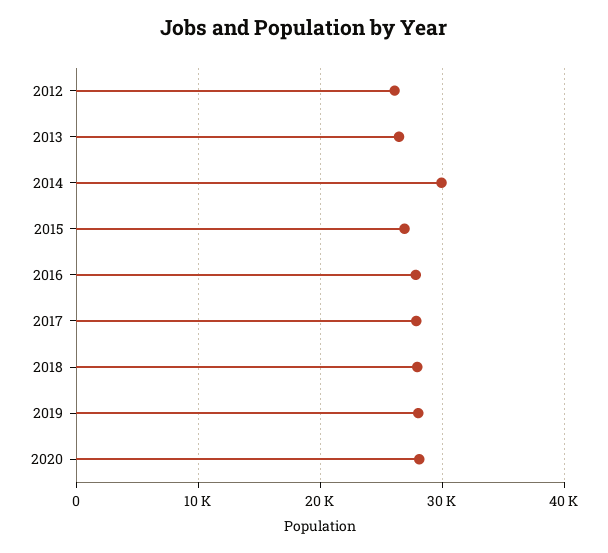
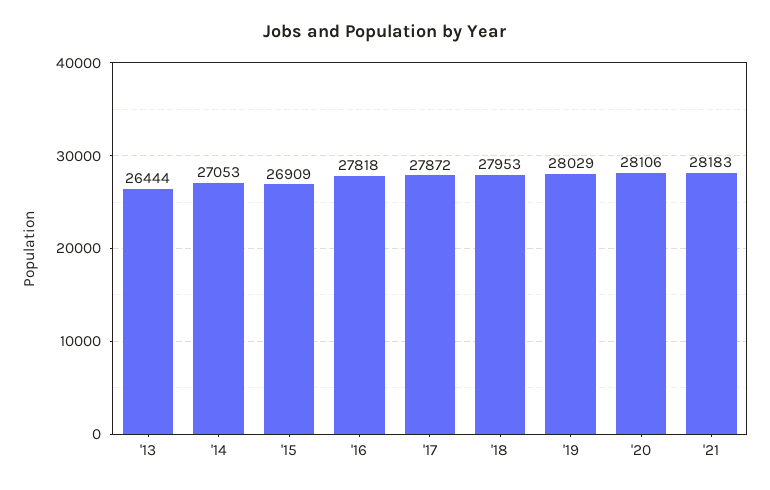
2012: 26000 -> none
2014: 30000 -> 27053
'21: none -> 28183

